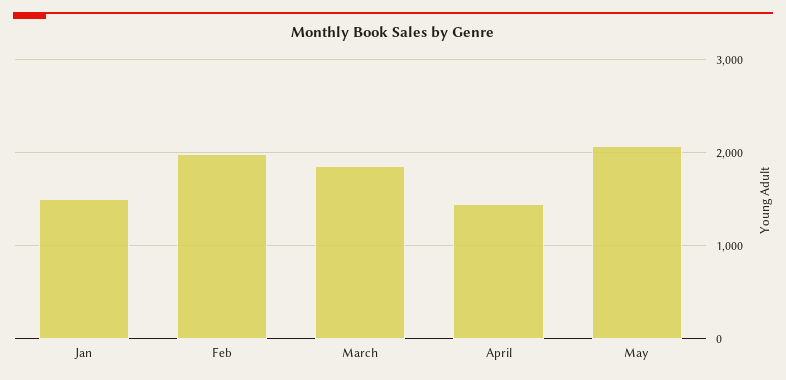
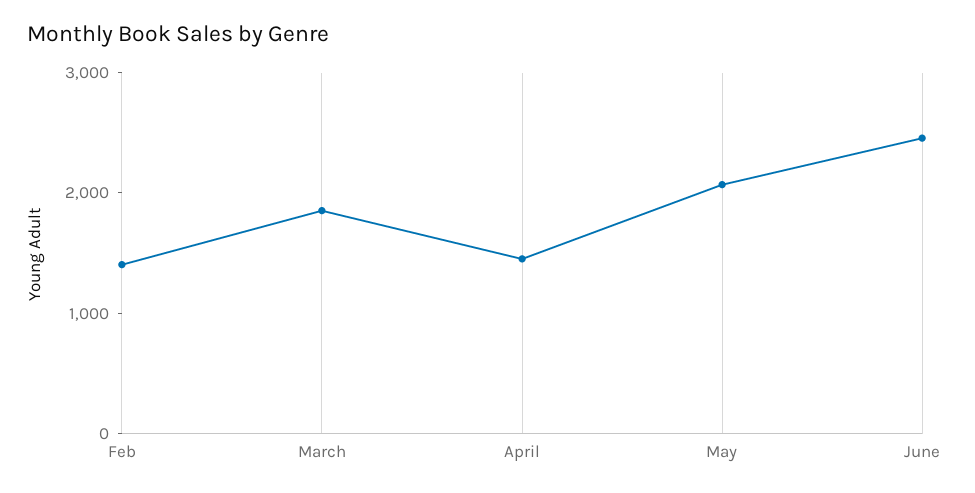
Jan: 1500 -> none
Feb: 2000 -> 1400
June: none -> 2400

